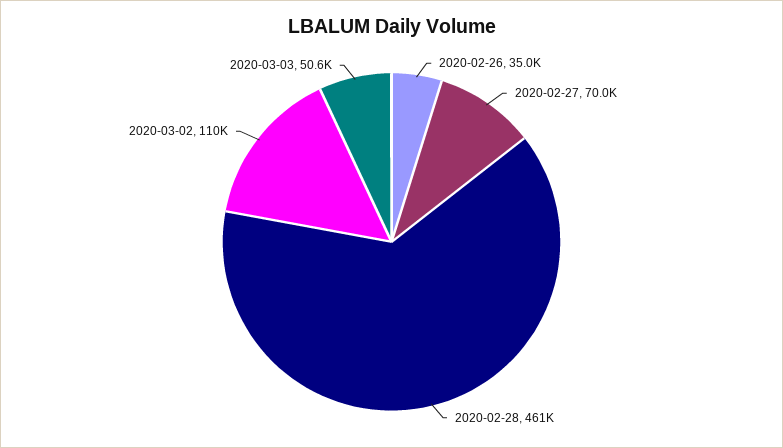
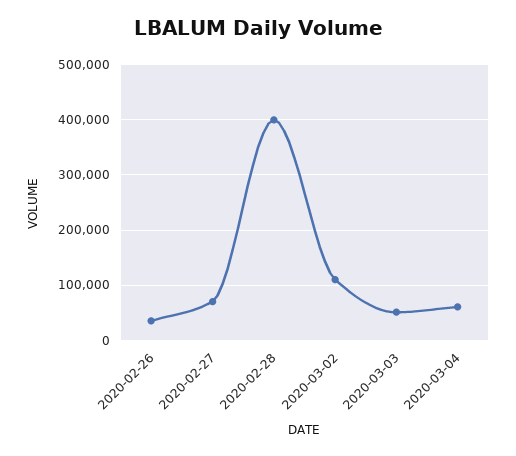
2020-02-28: 461000 -> 400000
2020-03-04: none -> 60000

